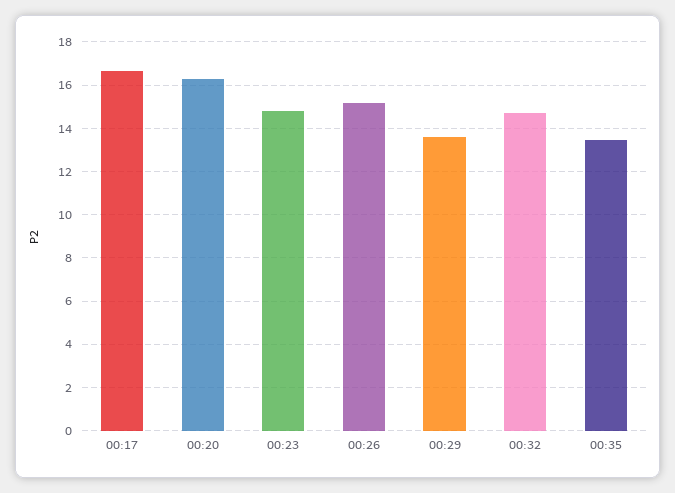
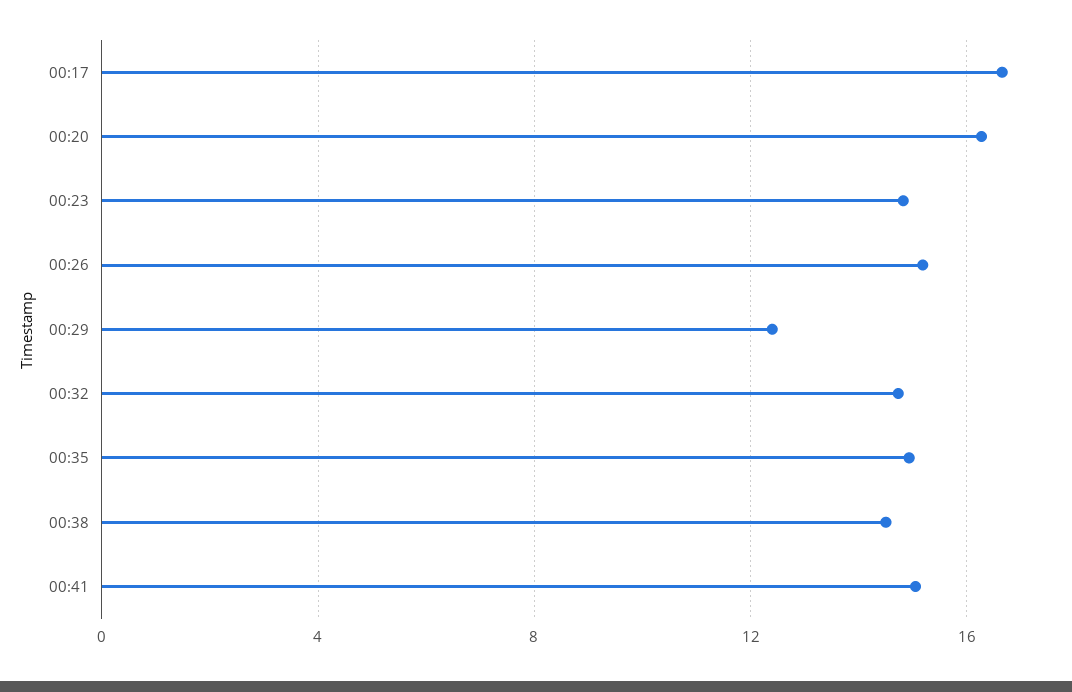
00:29: 13.5 -> 12.5
00:35: 13.5 -> 15
00:38: none -> 14.5
00:41: none -> 15

